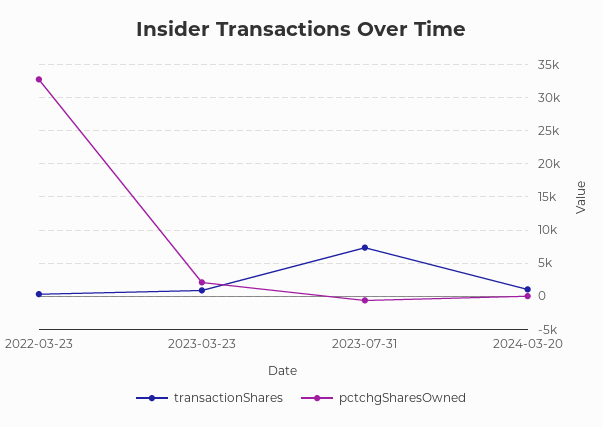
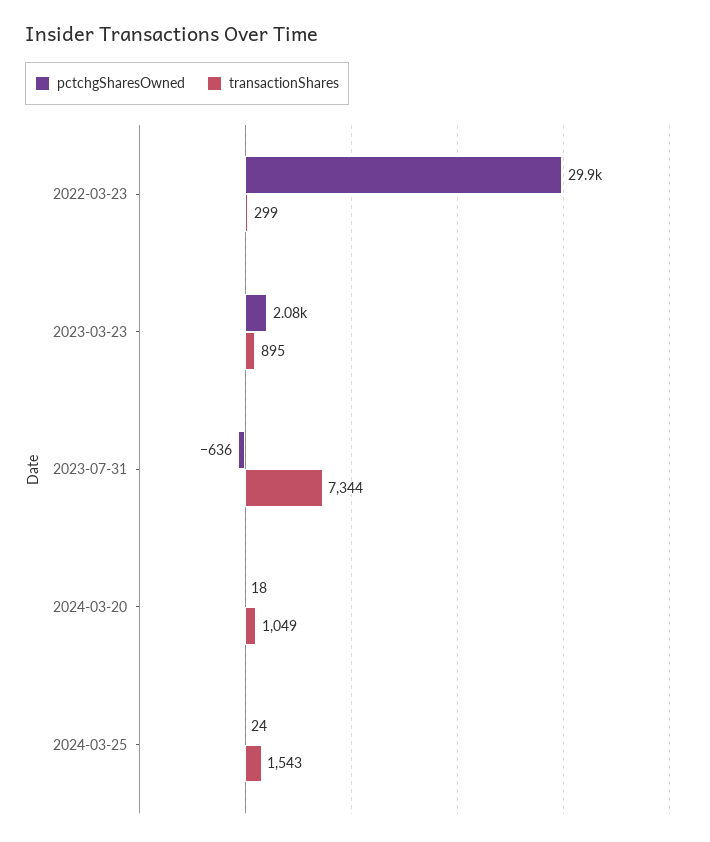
pctchgSharesOwned, 2022-03-23: 33000 -> 29900
pctchgSharesOwned, 2024-03-25: none -> 24
transactionShares, 2024-03-25: none -> 1543

